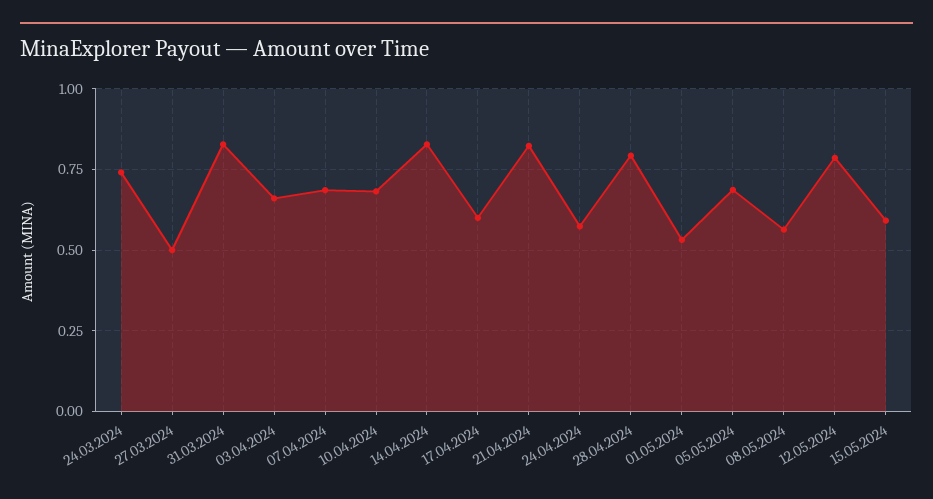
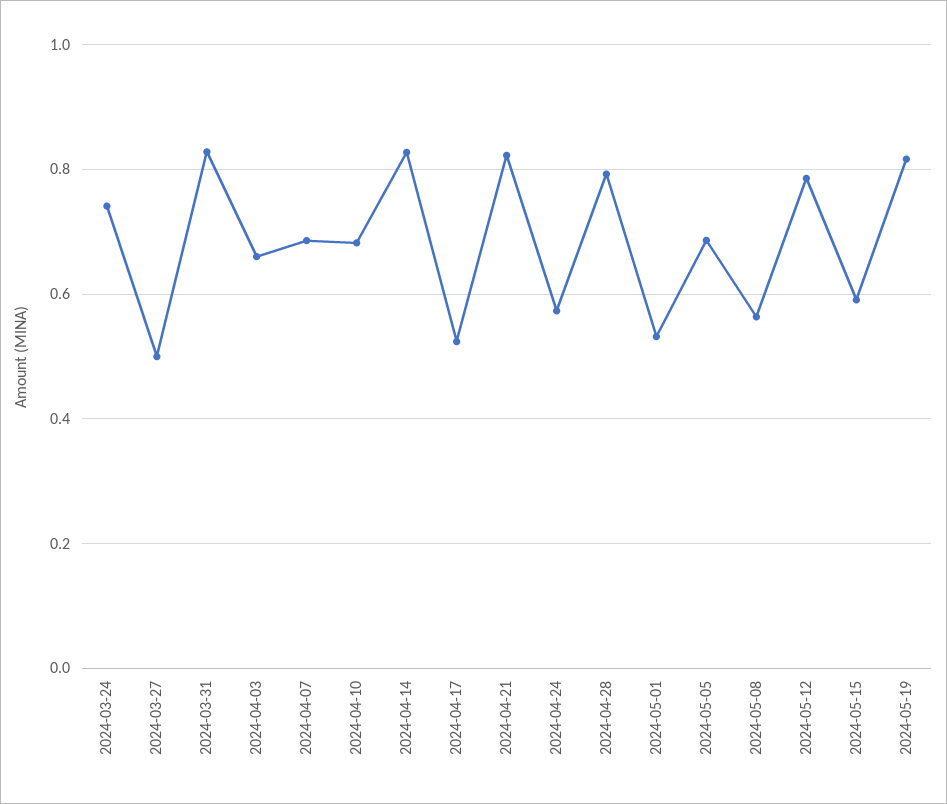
17.04.2024: 0.6 -> 0.52
2024-05-19: none -> 0.82

